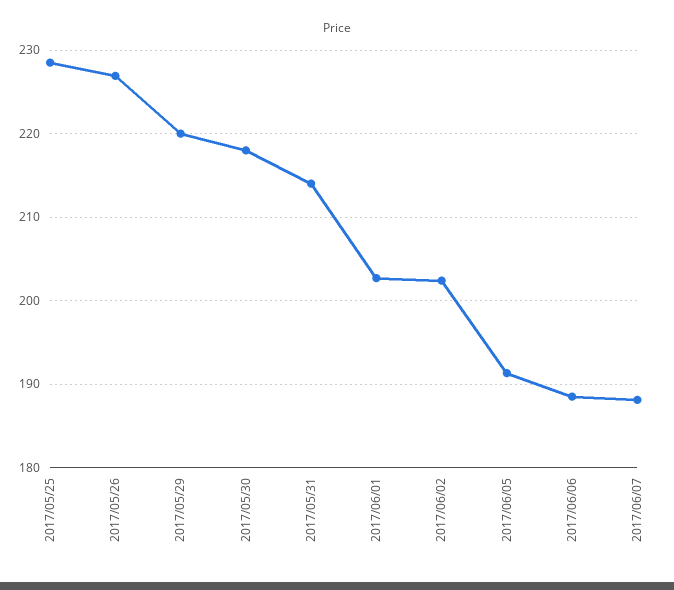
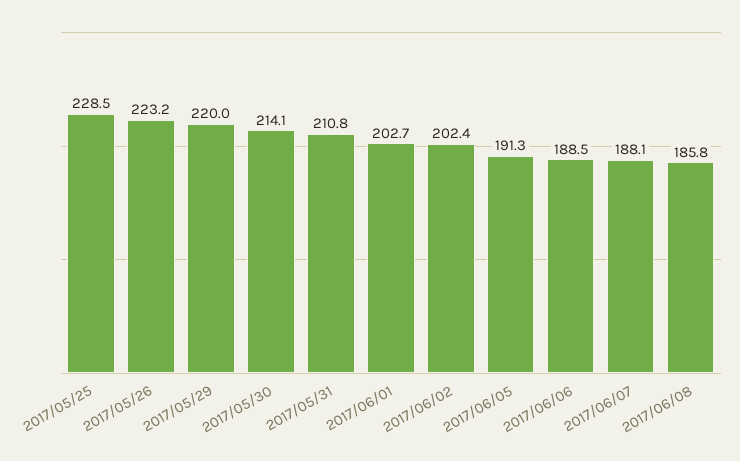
2017/05/26: 227 -> 223.2
2017/05/30: 218 -> 214.1
2017/05/31: 214 -> 210.8
2017/06/08: none -> 185.8

